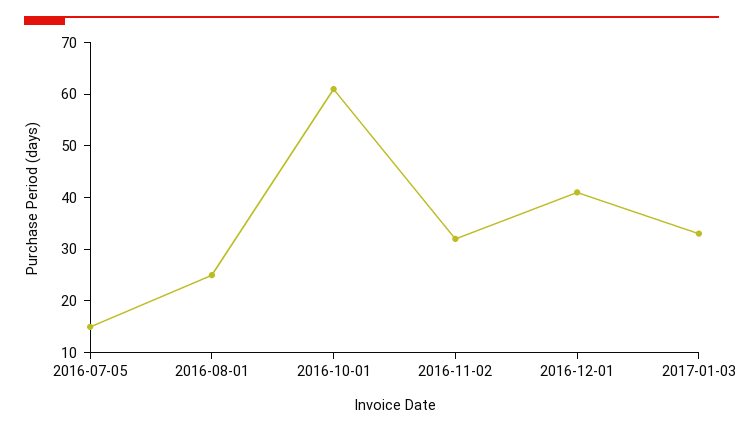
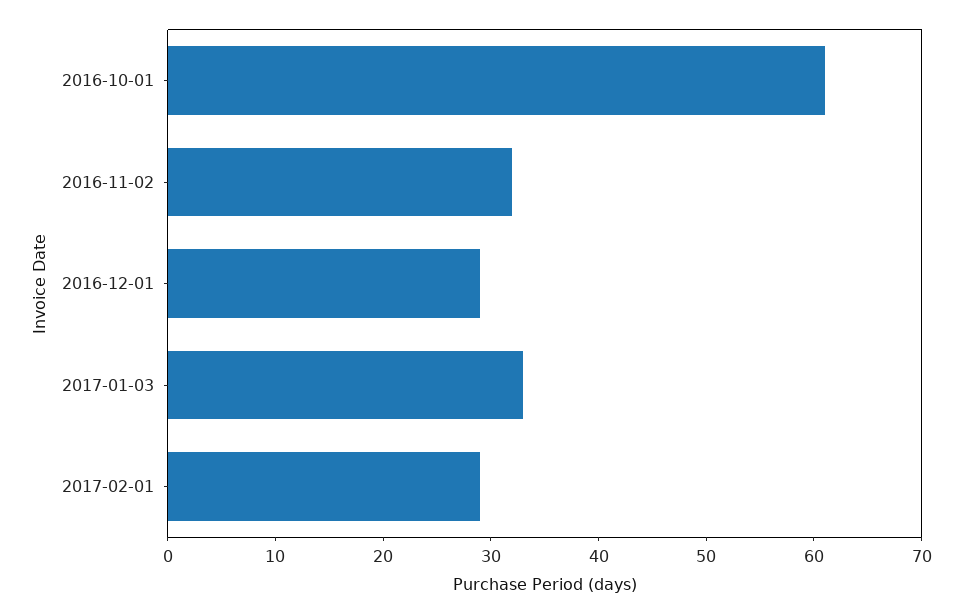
2016-07-05: 15 -> none
2016-08-01: 25 -> none
2016-12-01: 40 -> 29
2017-02-01: none -> 29

